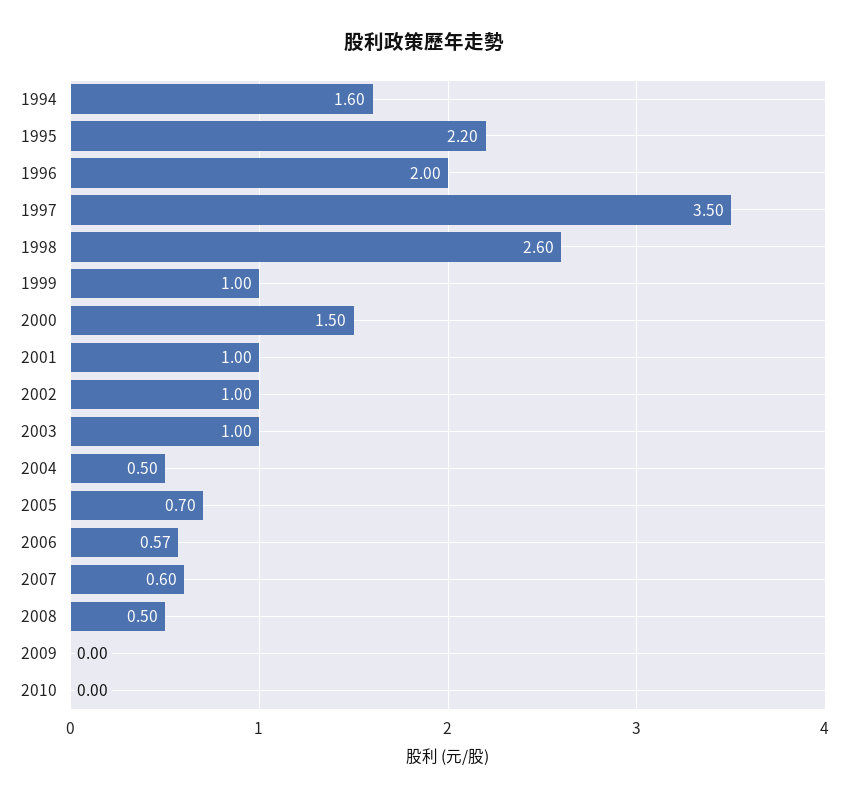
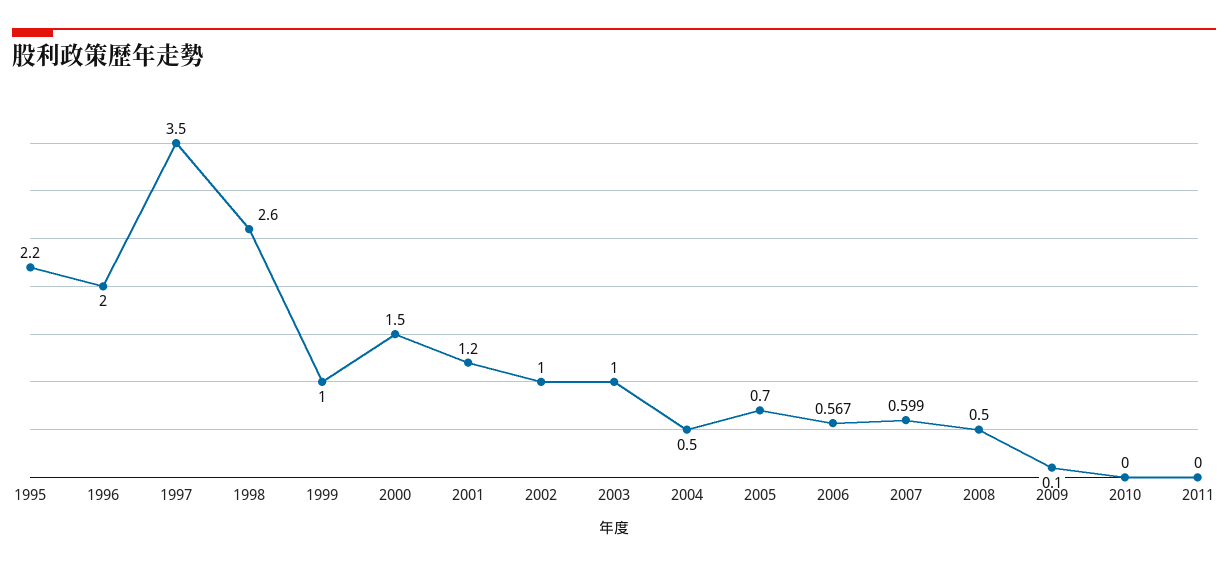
1994: 1.6 -> none
2001: 1 -> 1.2
2009: 0 -> 0.1
2011: none -> 0

